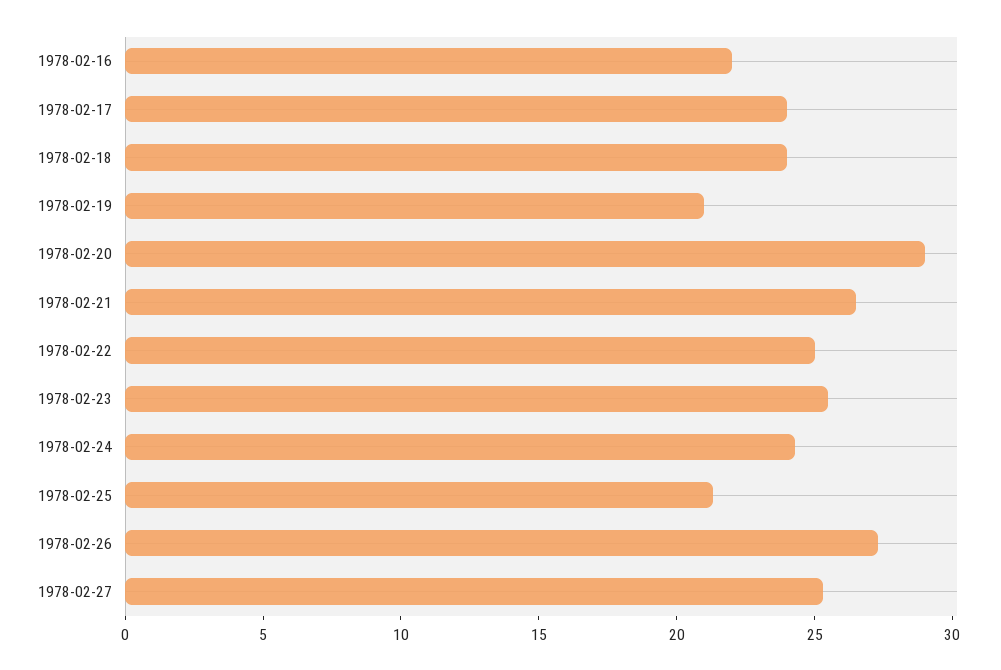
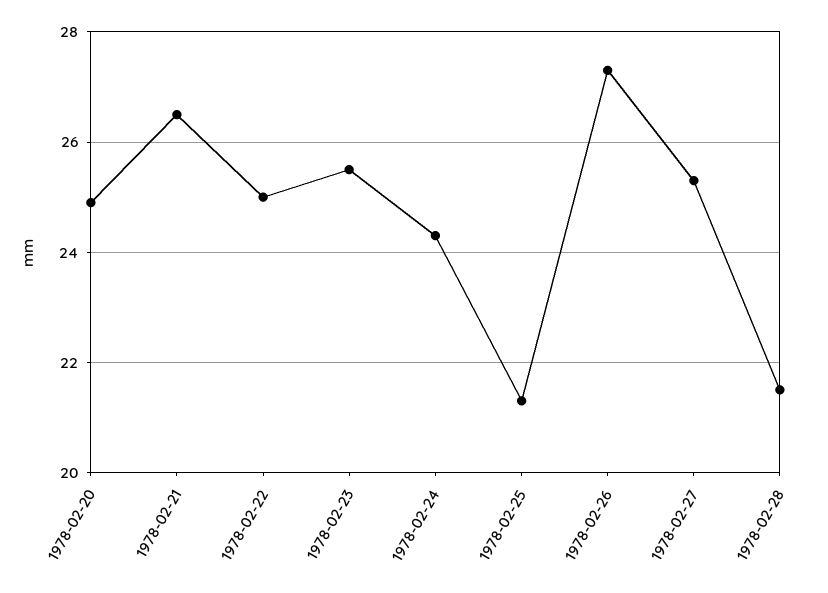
1978-02-16: 22 -> none
1978-02-17: 24 -> none
1978-02-18: 24 -> none
1978-02-19: 21 -> none
1978-02-20: 29 -> 25
1978-02-28: none -> 21.5

